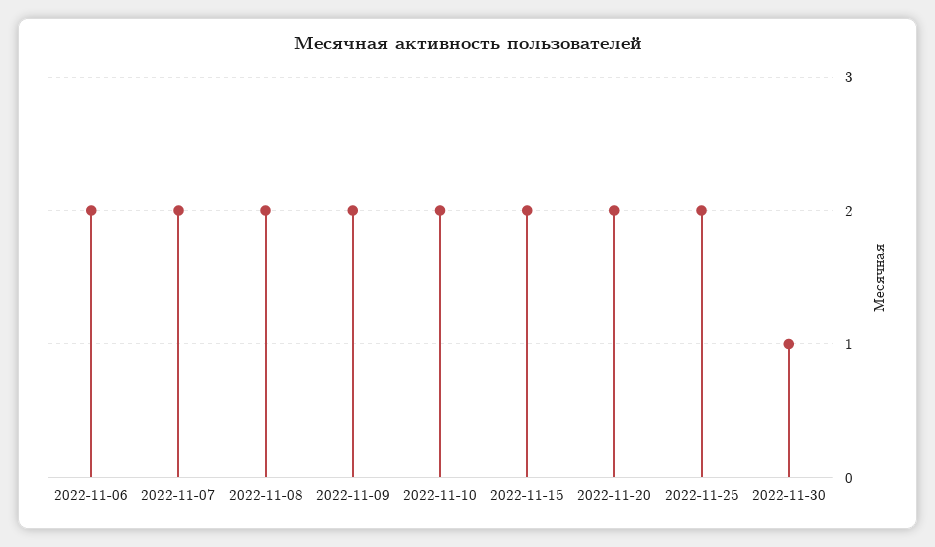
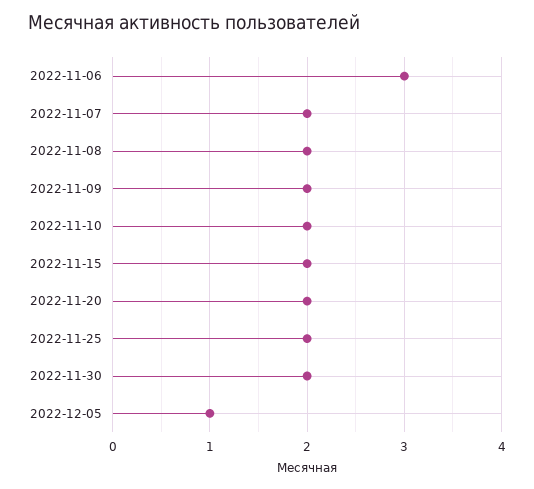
2022-11-06: 2 -> 3
2022-11-30: 1 -> 2
2022-12-05: none -> 1

